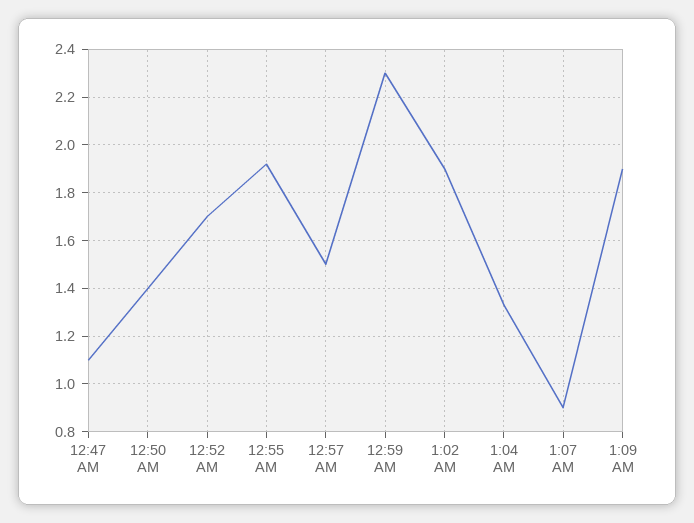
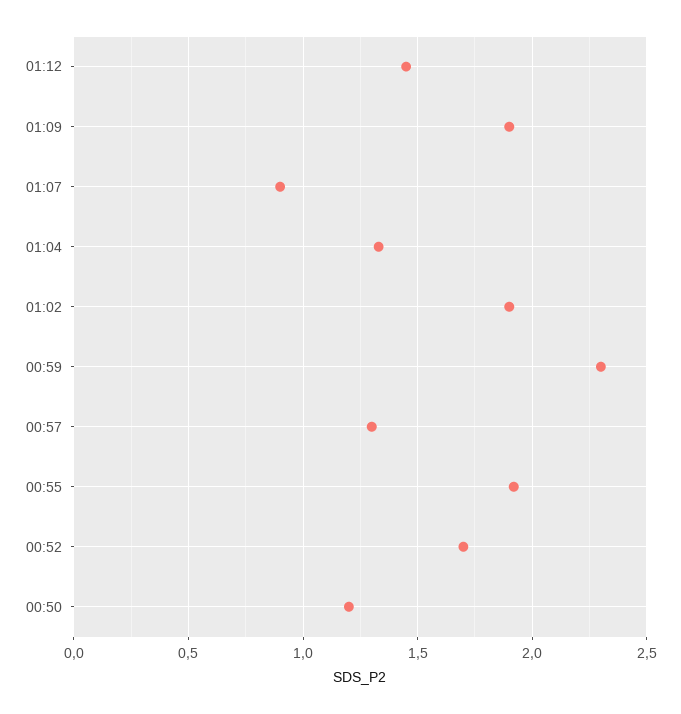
12:47 AM: 1.1 -> none
12:50 AM: 1.4 -> 1.2
12:57 AM: 1.5 -> 1.3
01:12: none -> 1.45

